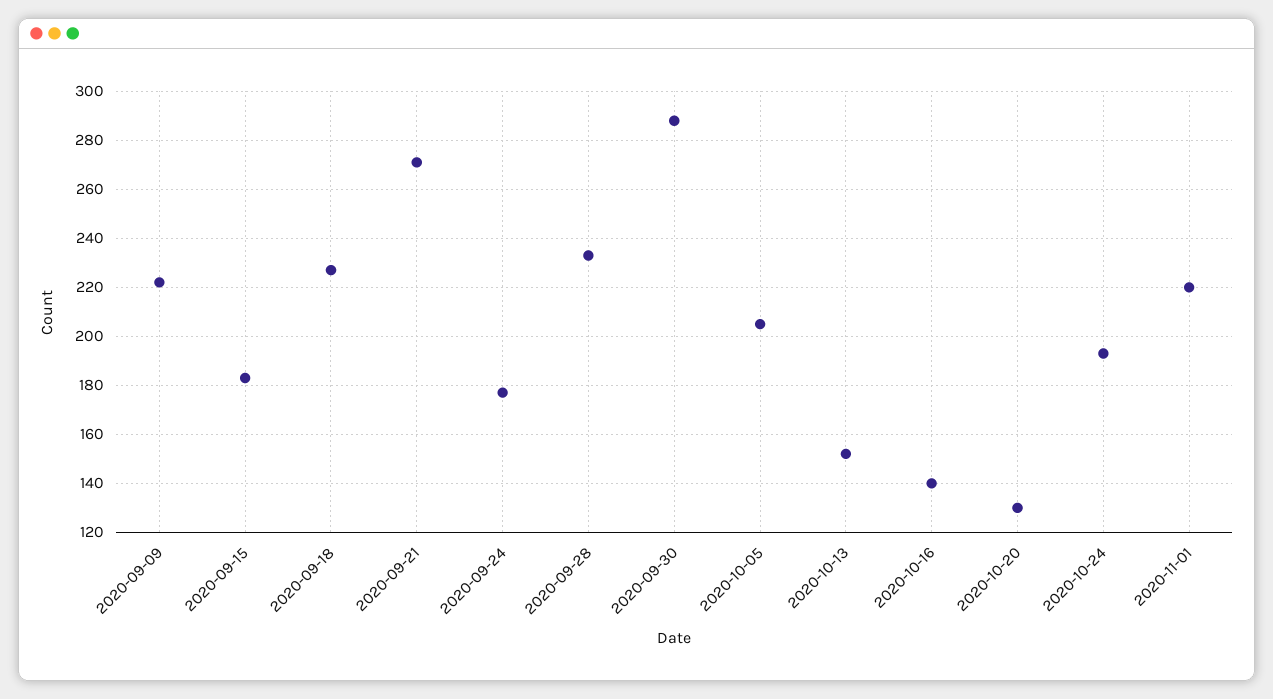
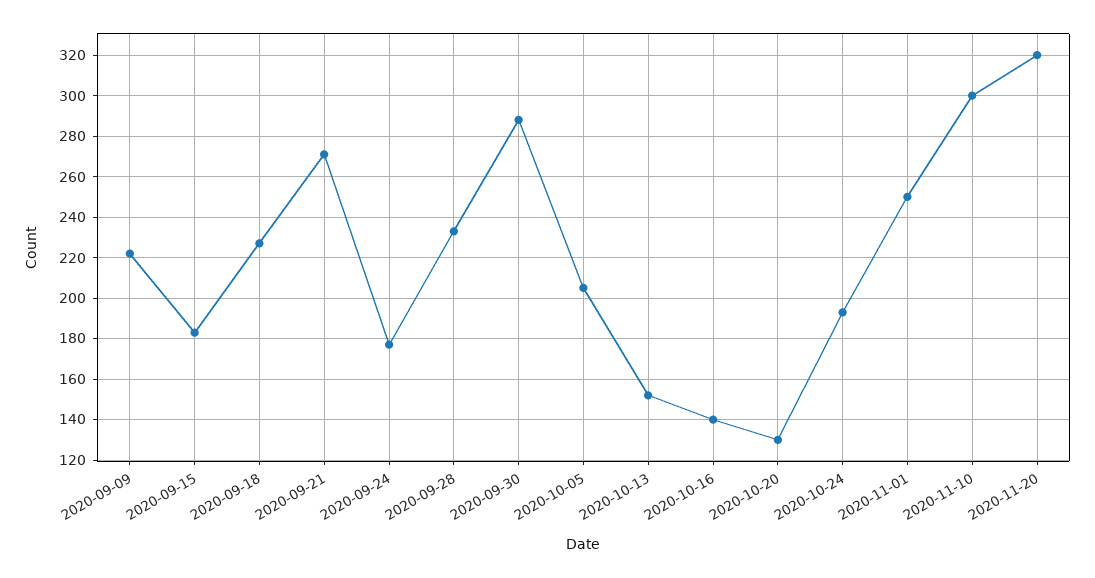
2020-11-01: 220 -> 250
2020-11-10: none -> 300
2020-11-20: none -> 320

